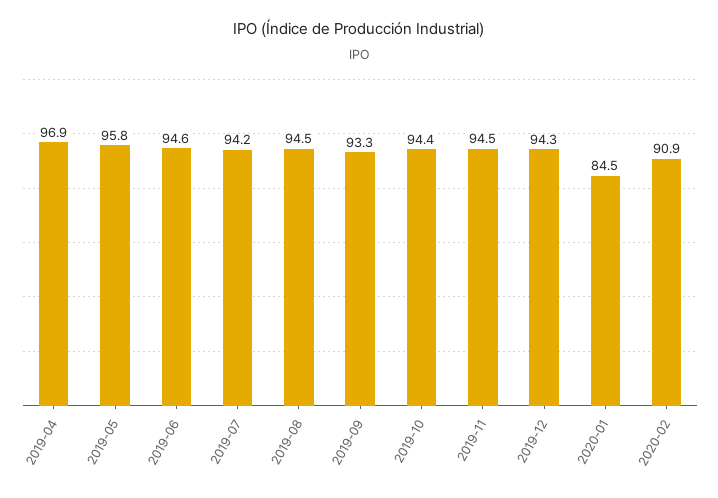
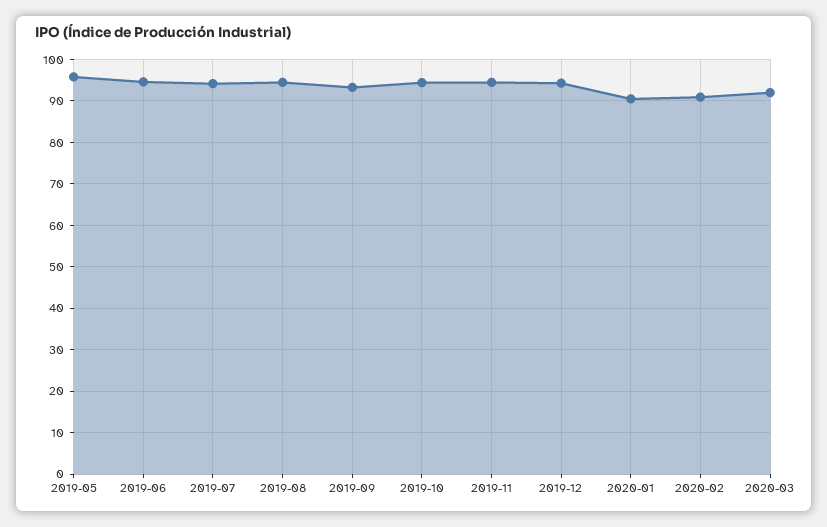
2019-04: 96.9 -> none
2020-01: 84.5 -> 90
2020-03: none -> 92

